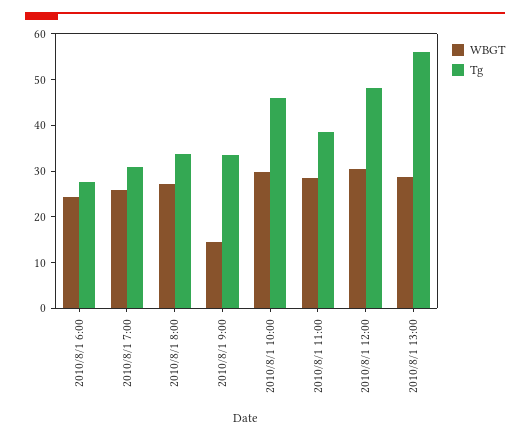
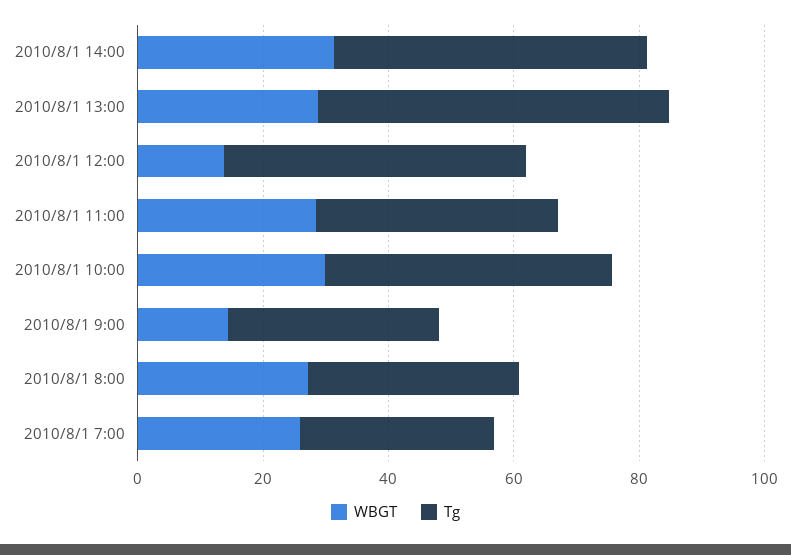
WBGT, 2010/8/1 6:00: 24 -> none
Tg, 2010/8/1 6:00: 28 -> none
WBGT, 2010/8/1 12:00: 30 -> 15
WBGT, 2010/8/1 14:00: none -> 30
Tg, 2010/8/1 14:00: none -> 50

